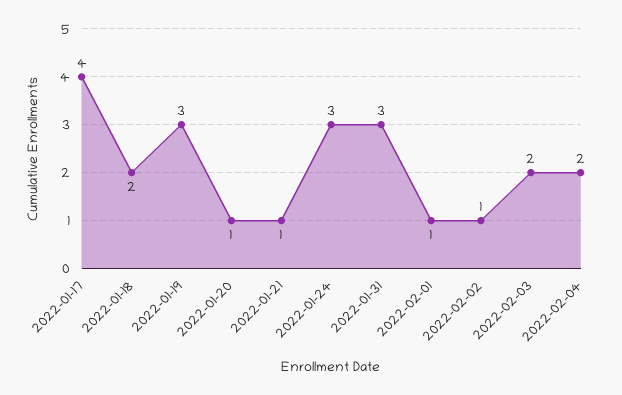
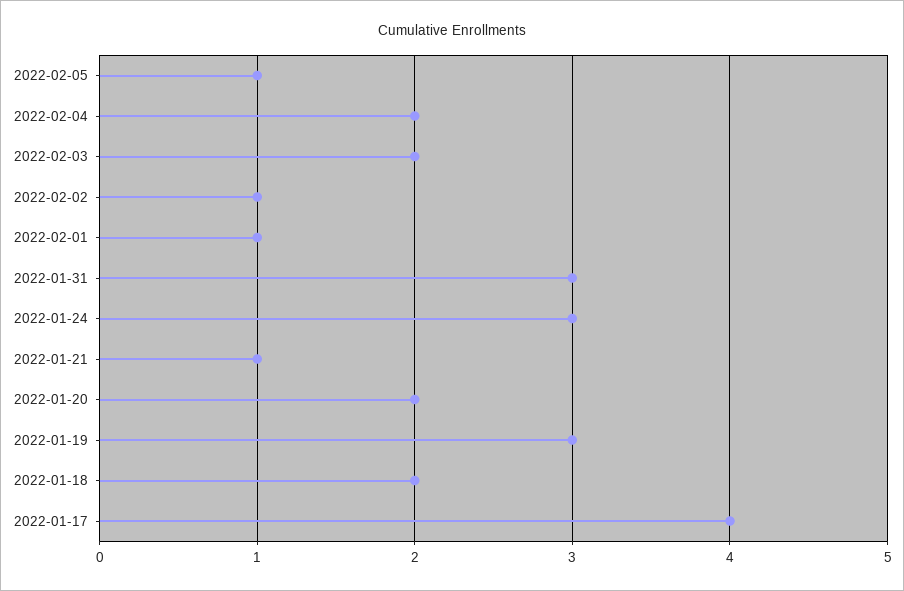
2022-01-20: 1 -> 2
2022-02-05: none -> 1

